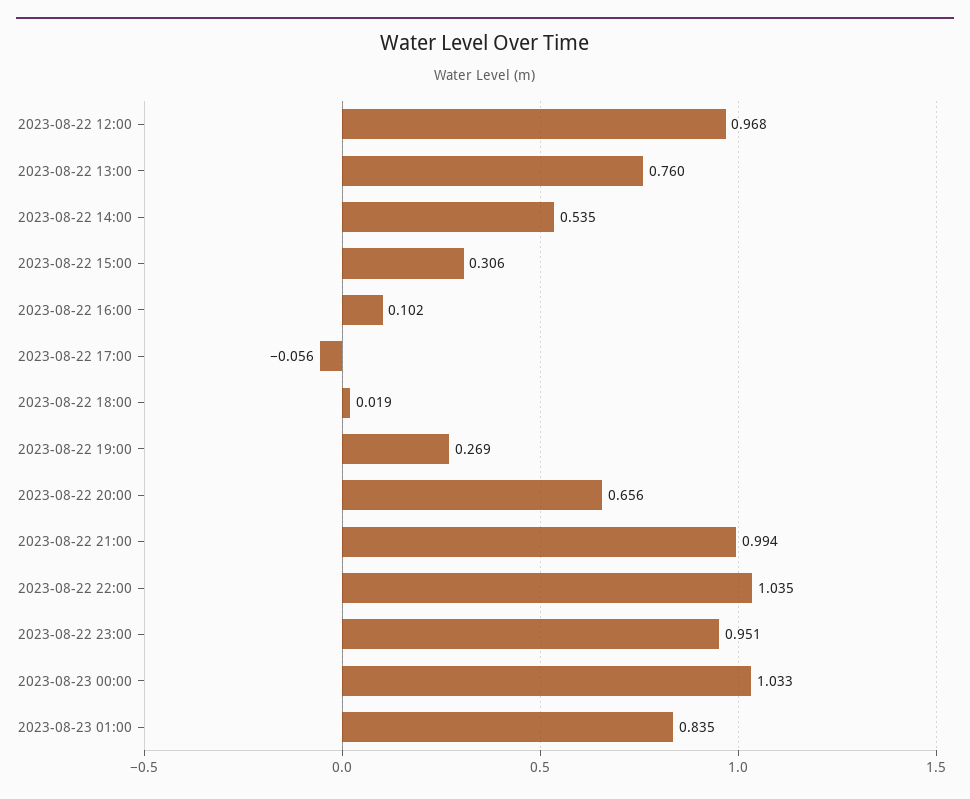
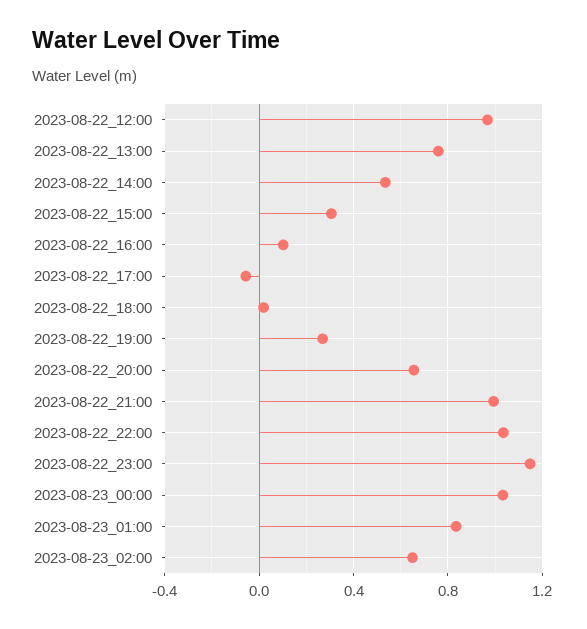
2023-08-22 23:00: 0.951 -> 1.15
2023-08-23_02:00: none -> 0.65

